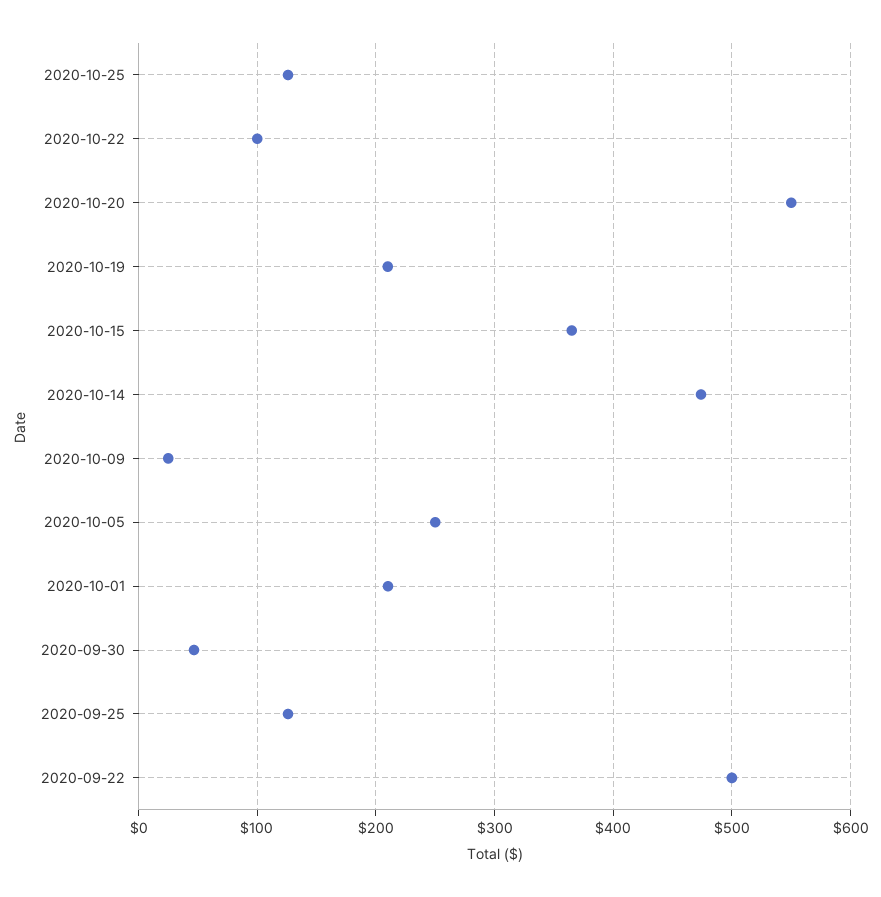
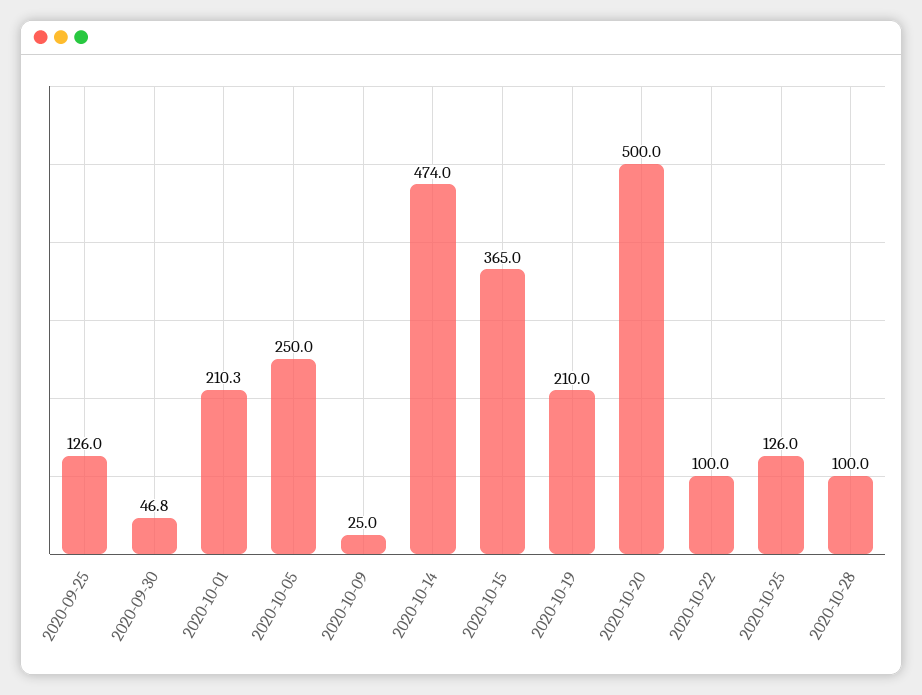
2020-10-20: 550 -> 500
2020-09-22: 500 -> none
2020-10-28: none -> 100

